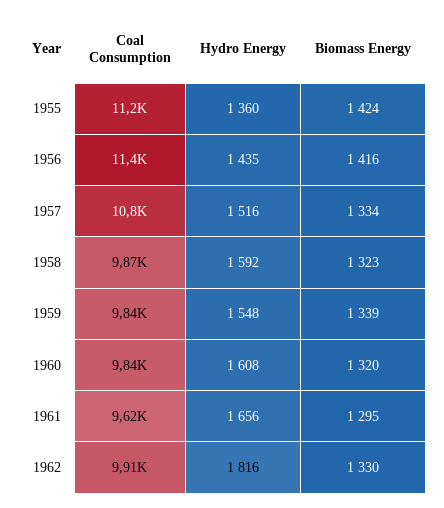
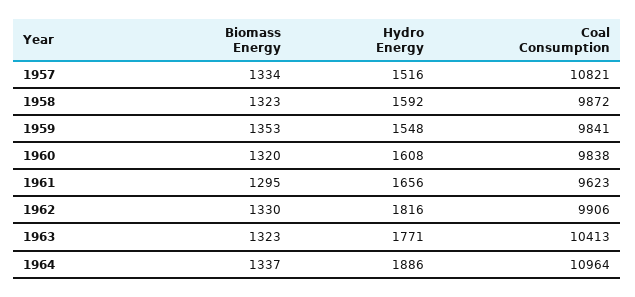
Coal Consumption, 1955: 11200 -> none
Hydro Energy, 1955: 1360 -> none
Biomass Energy, 1955: 1424 -> none
Coal Consumption, 1956: 11400 -> none
Hydro Energy, 1956: 1435 -> none
Biomass Energy, 1956: 1416 -> none
Biomass Energy, 1959: 1339 -> 1353
Biomass Energy, 1963: none -> 1323
Hydro Energy, 1963: none -> 1771
Coal Consumption, 1963: none -> 10413
Biomass Energy, 1964: none -> 1337
Hydro Energy, 1964: none -> 1886
Coal Consumption, 1964: none -> 10964

